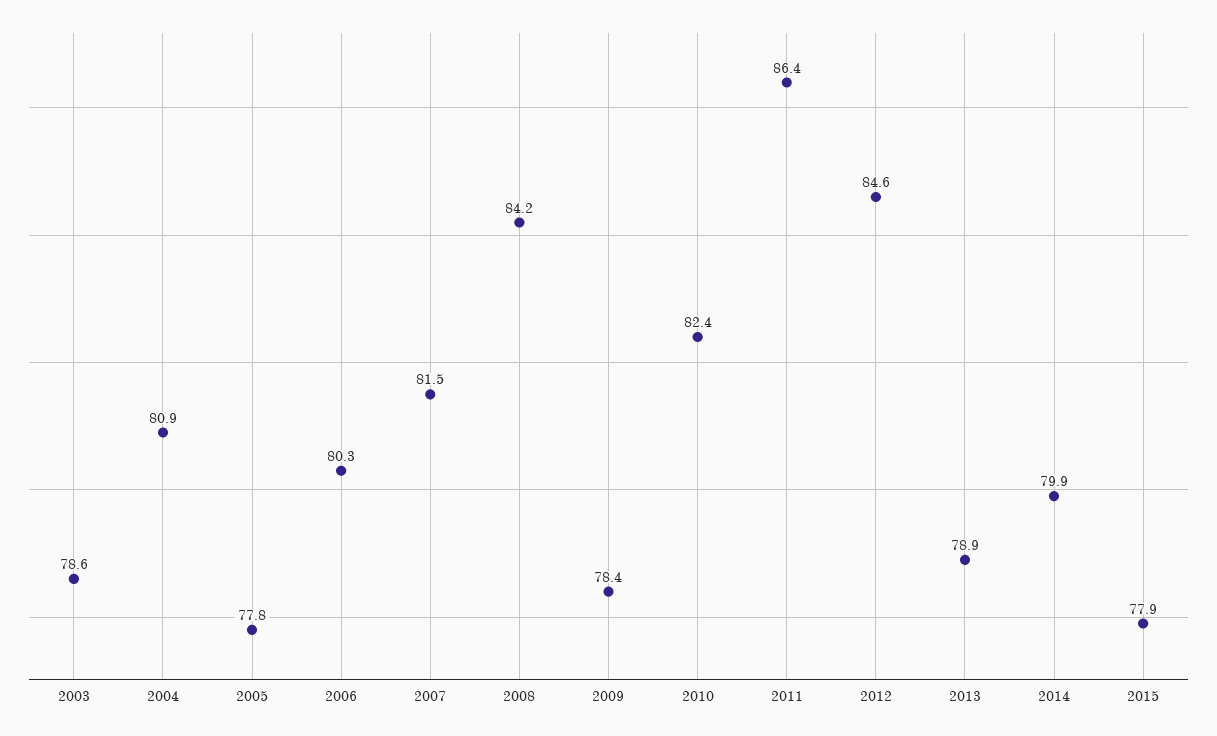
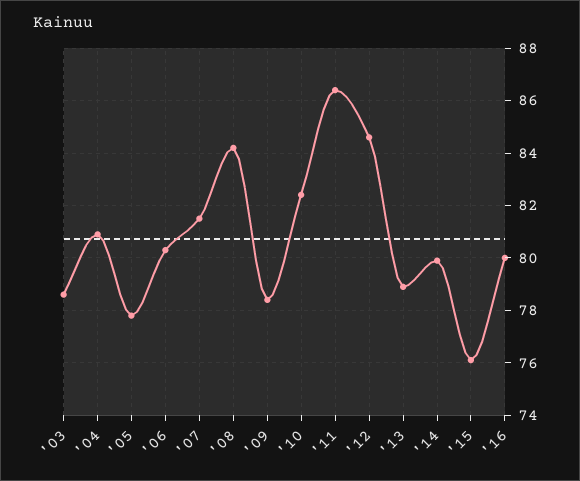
2015: 77.9 -> 76
'16: none -> 80

